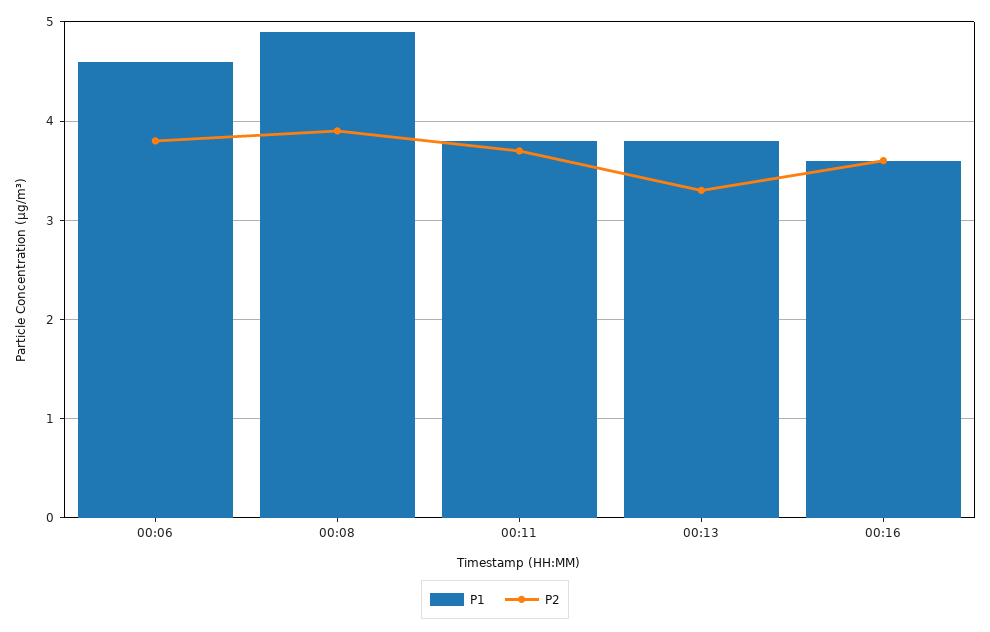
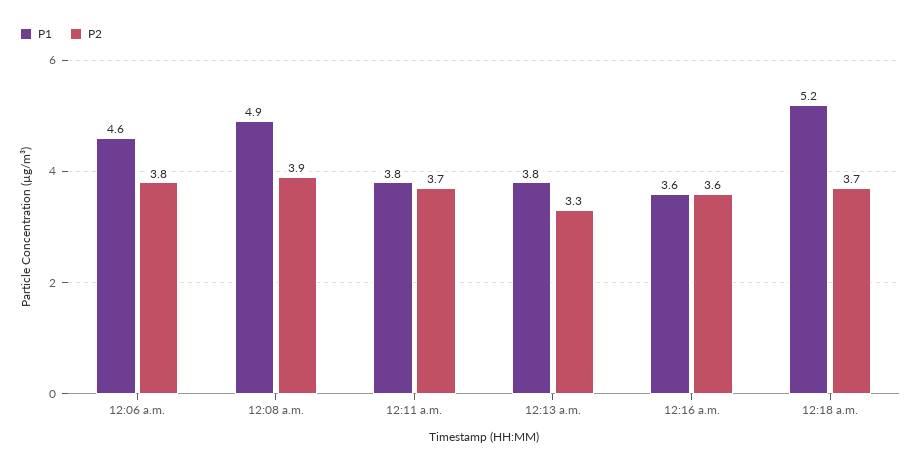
P1, 12:18 a.m.: none -> 5.2
P2, 12:18 a.m.: none -> 3.7

